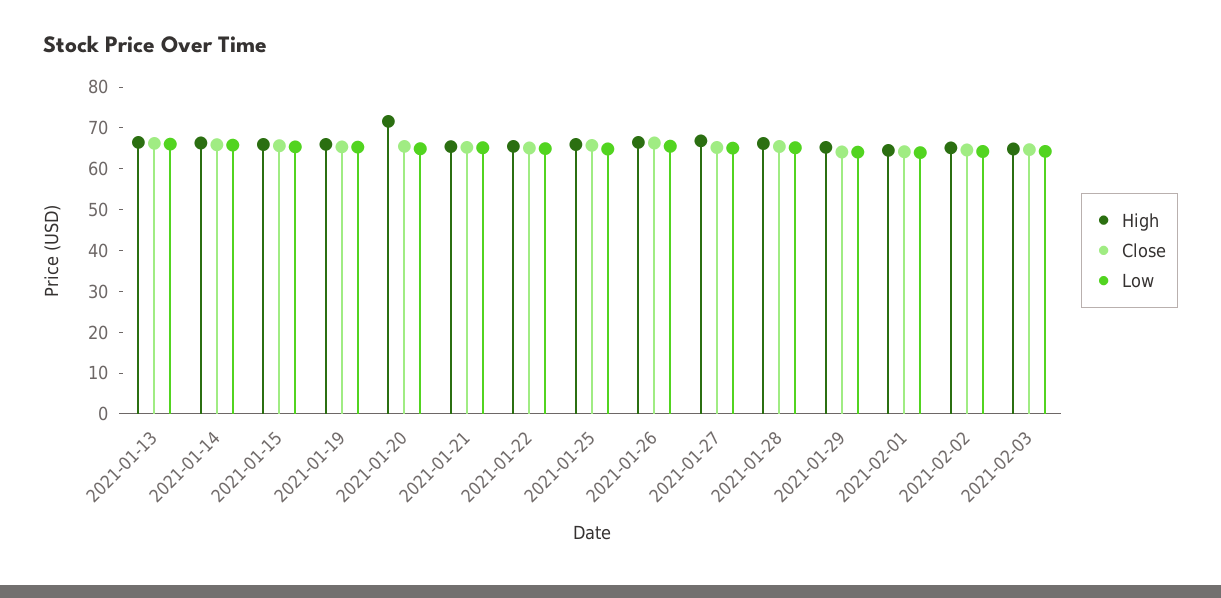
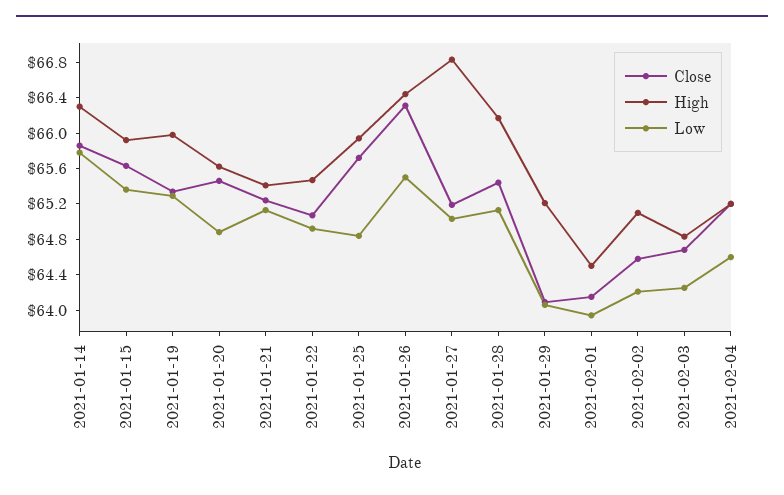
High, 2021-01-13: 66 -> none
Close, 2021-01-13: 66 -> none
Low, 2021-01-13: 66 -> none
High, 2021-01-20: 72 -> 65.6
Close, 2021-02-04: none -> 65.2
High, 2021-02-04: none -> 65.2
Low, 2021-02-04: none -> 64.6

